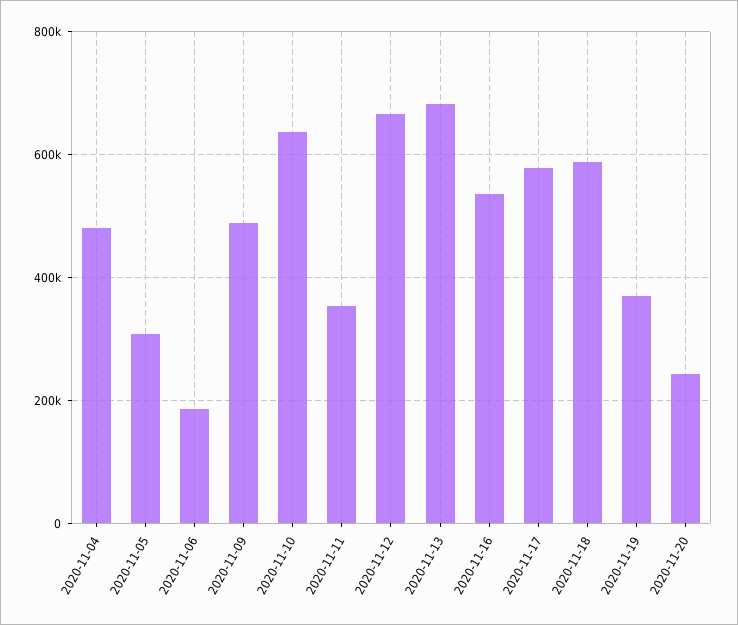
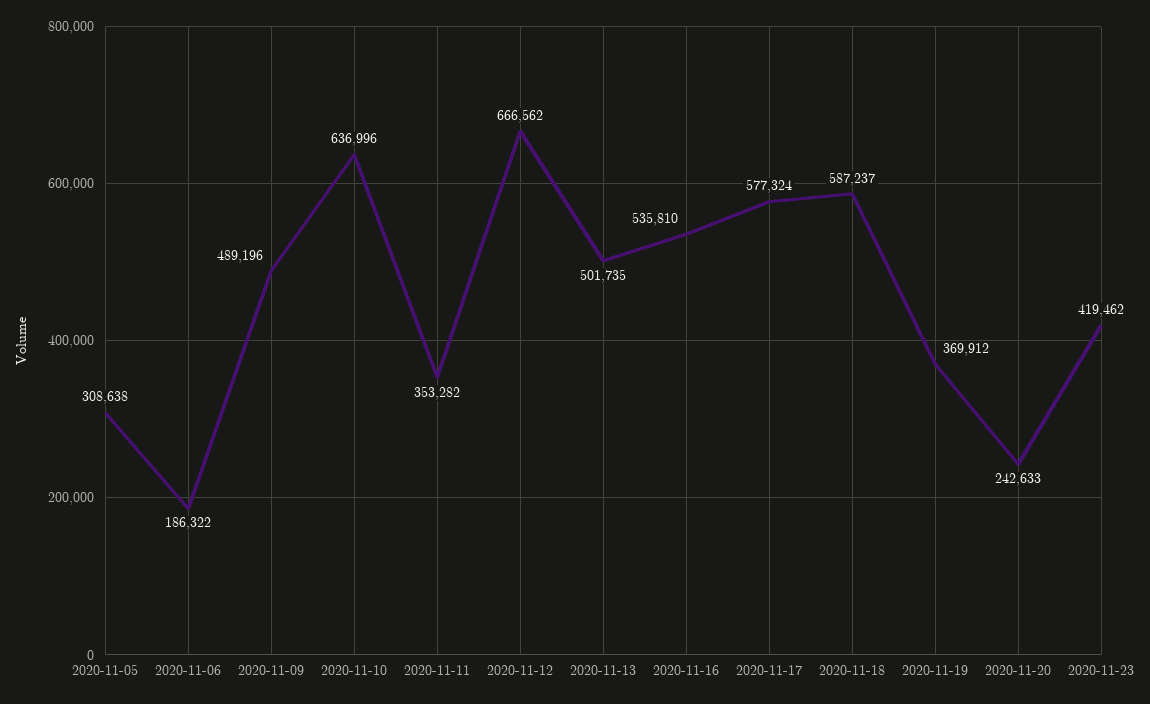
2020-11-04: 480000 -> none
2020-11-13: 680000 -> 501735
2020-11-23: none -> 419462

